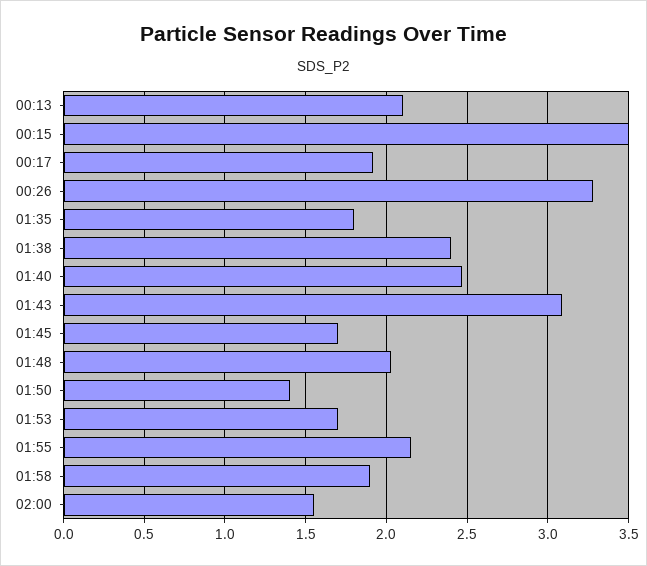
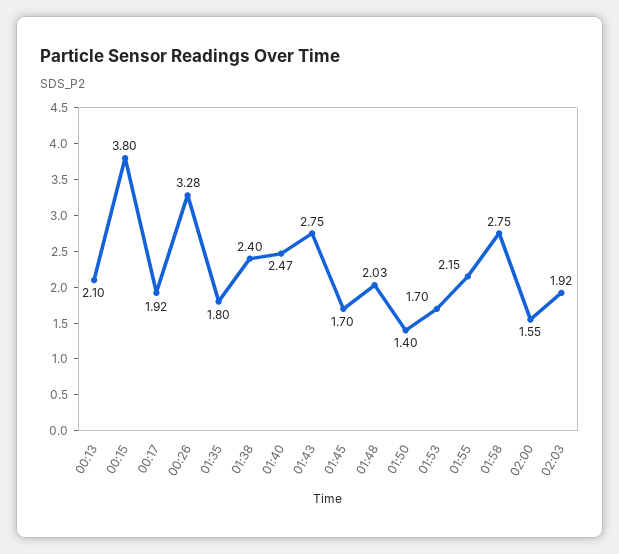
00:15: 3.5 -> 3.8
01:43: 3.1 -> 2.75
01:58: 1.9 -> 2.75
02:03: none -> 1.92

